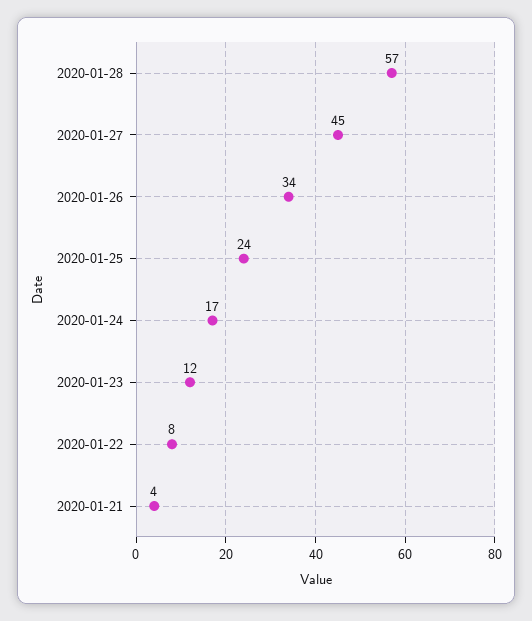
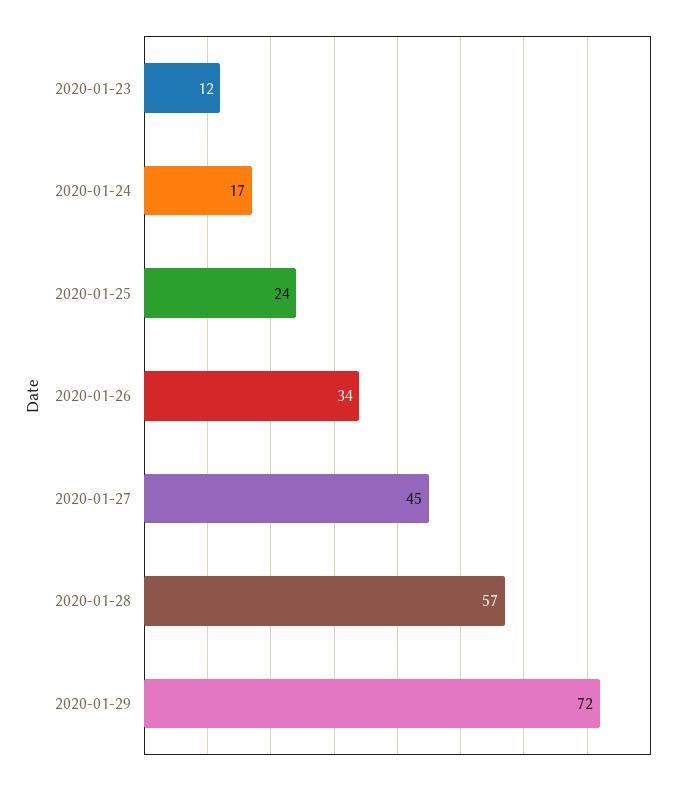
2020-01-22: 8 -> none
2020-01-21: 4 -> none
2020-01-29: none -> 72

